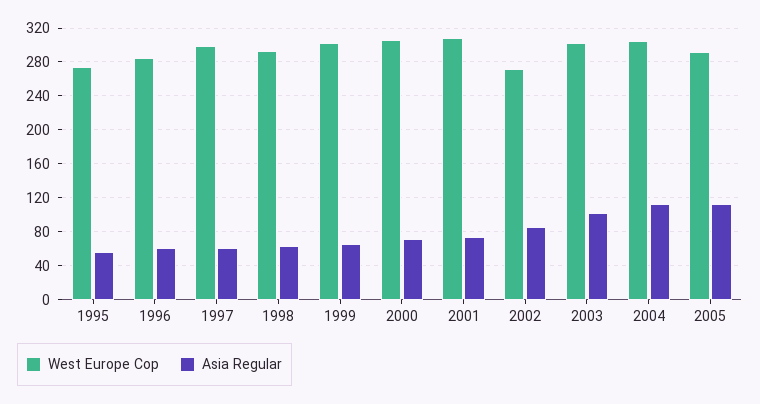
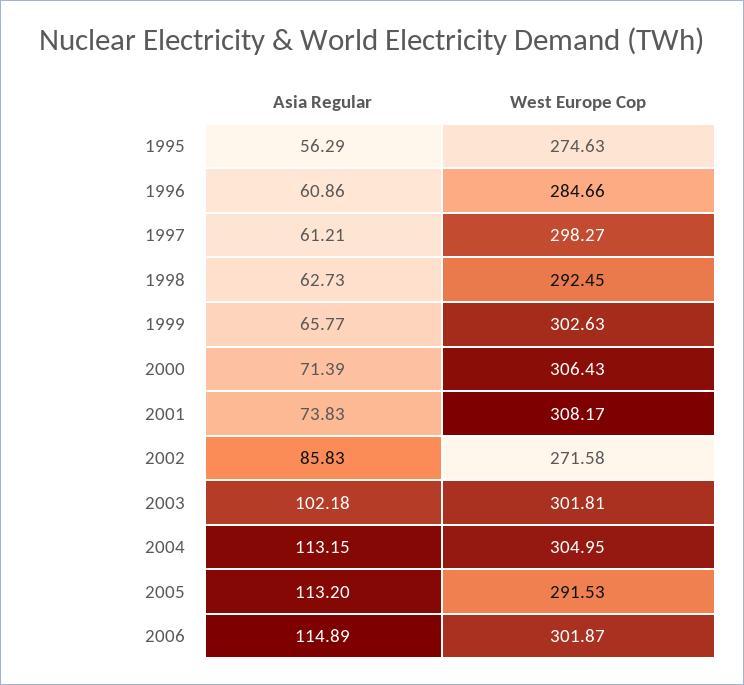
Asia Regular, 2006: none -> 114.89
West Europe Cop, 2006: none -> 301.87

